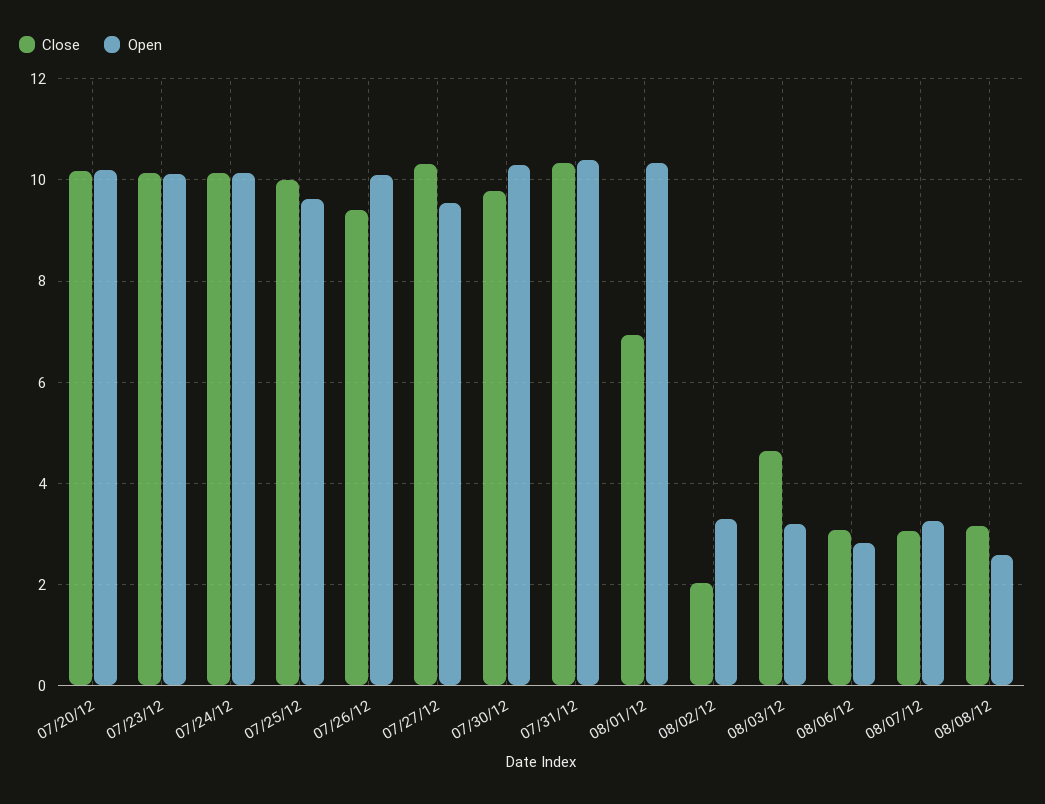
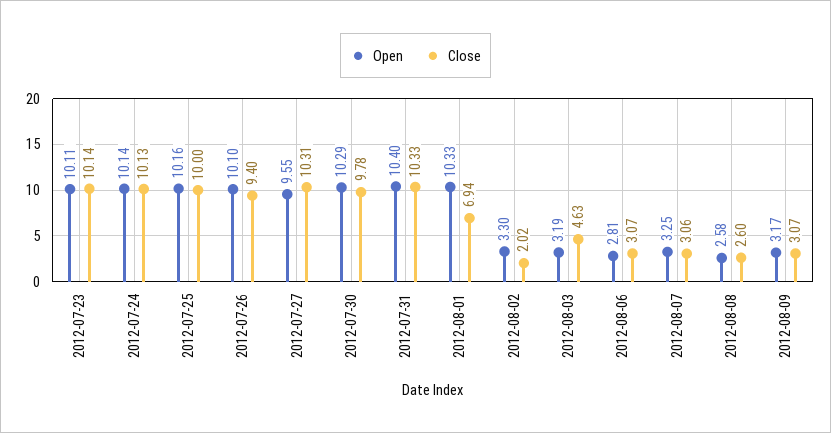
Close, 07/20/12: 10.2 -> none
Open, 07/20/12: 10.2 -> none
Open, 07/25/12: 9.6 -> 10.16
Close, 08/08/12: 3.2 -> 2.6
Open, 2012-08-09: none -> 3.17
Close, 2012-08-09: none -> 3.07

